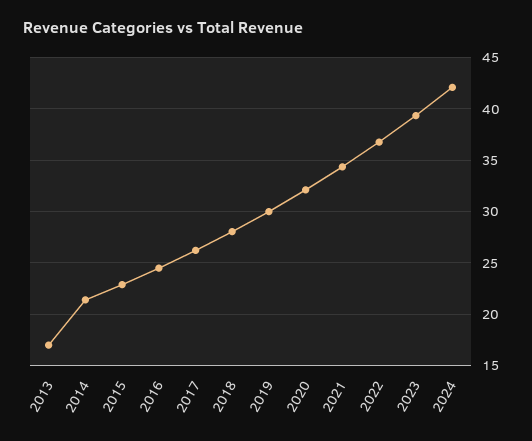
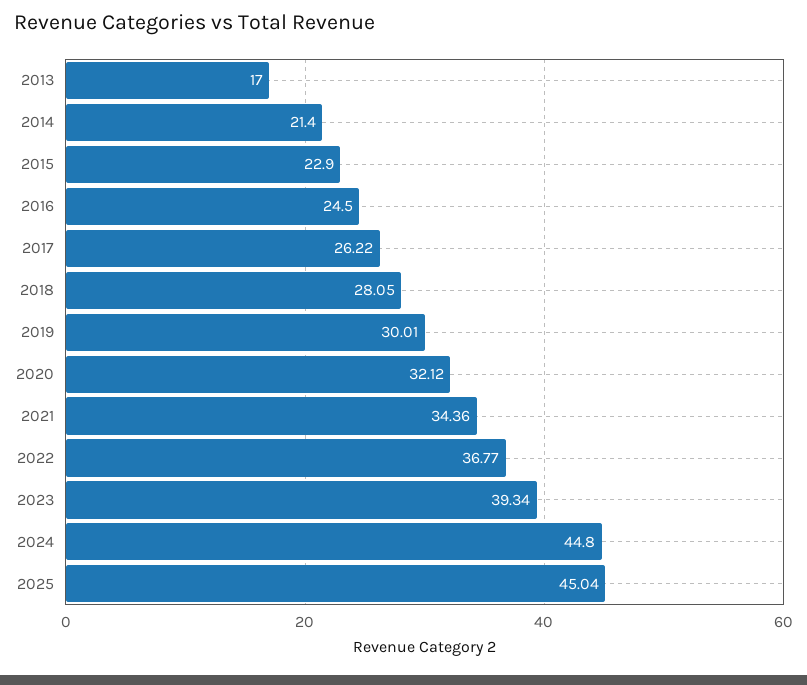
2024: 42 -> 44.8
2025: none -> 45.04

